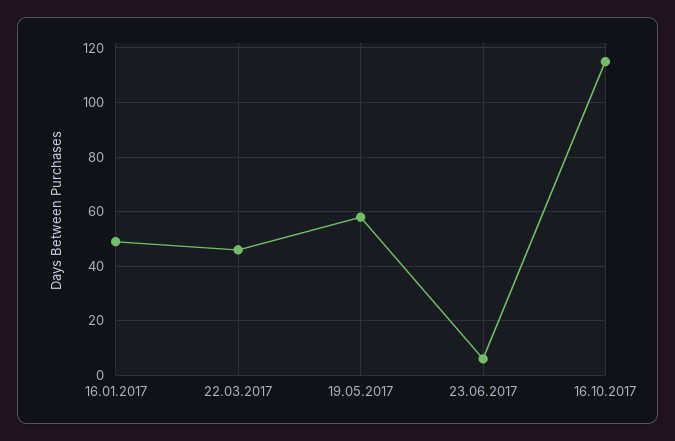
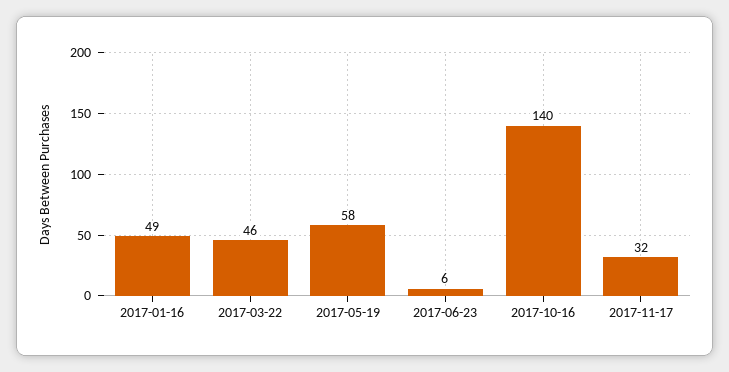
16.10.2017: 115 -> 140
2017-11-17: none -> 32

